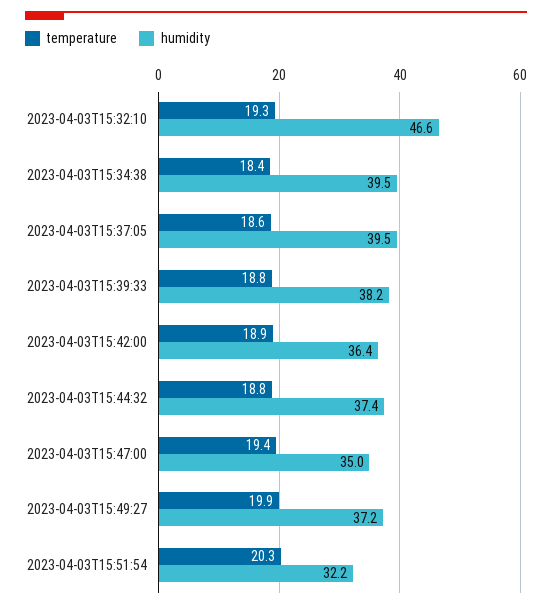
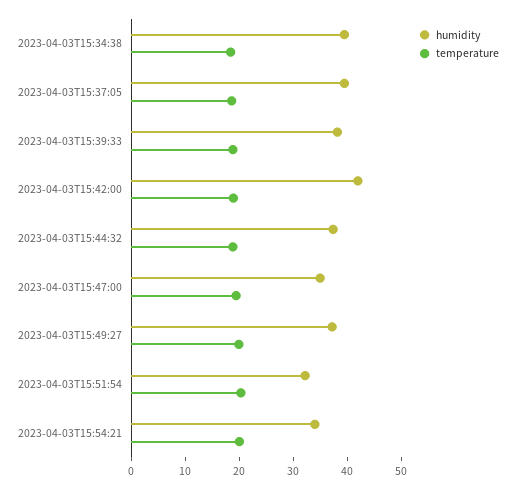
temperature, 2023-04-03T15:32:10: 19.3 -> none
humidity, 2023-04-03T15:32:10: 46.6 -> none
humidity, 2023-04-03T15:42:00: 36.4 -> 42
humidity, 2023-04-03T15:54:21: none -> 34
temperature, 2023-04-03T15:54:21: none -> 20

